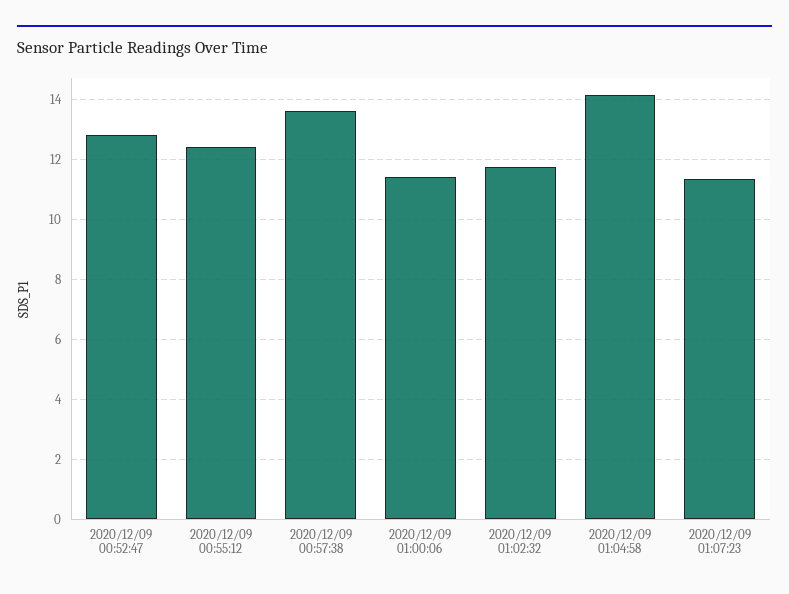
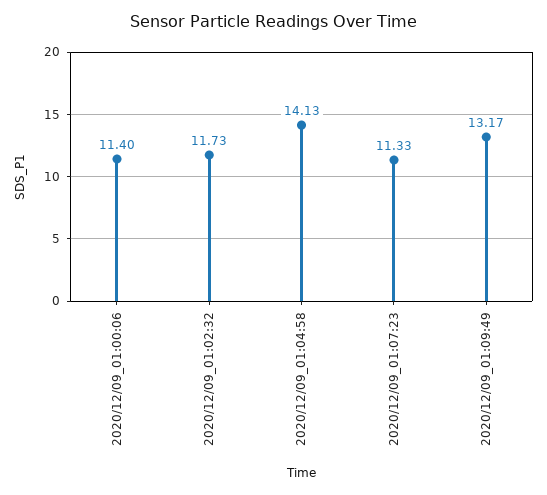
2020/12/09 00:52:47: 12.8 -> none
2020/12/09 00:55:12: 12.4 -> none
2020/12/09 00:57:38: 13.6 -> none
2020/12/09_01:09:49: none -> 13.17

